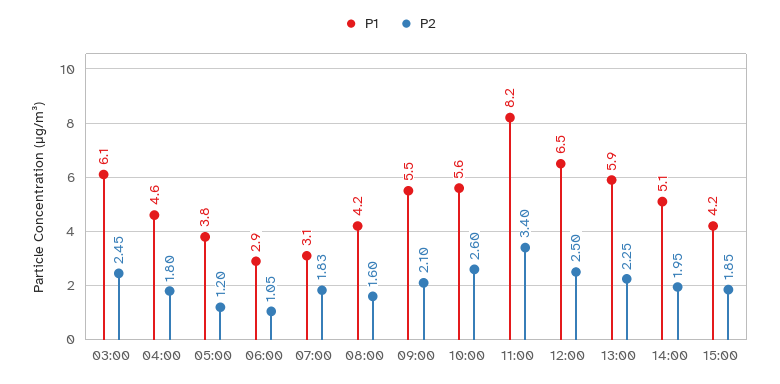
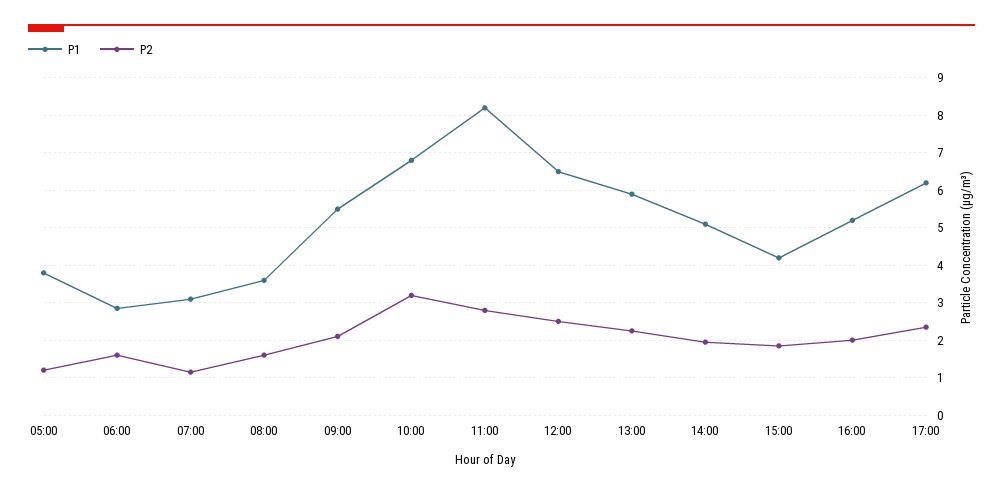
P1, 03:00: 6.1 -> none
P2, 03:00: 2.45 -> none
P1, 04:00: 4.6 -> none
P2, 04:00: 1.8 -> none
P2, 06:00: 1.05 -> 1.6
P2, 07:00: 1.83 -> 1.2
P1, 08:00: 4.2 -> 3.6
P1, 10:00: 5.6 -> 6.8
P2, 10:00: 2.6 -> 3.2
P2, 11:00: 3.4 -> 2.8
P1, 16:00: none -> 5.2
P2, 16:00: none -> 2
P1, 17:00: none -> 6.2
P2, 17:00: none -> 2.4

